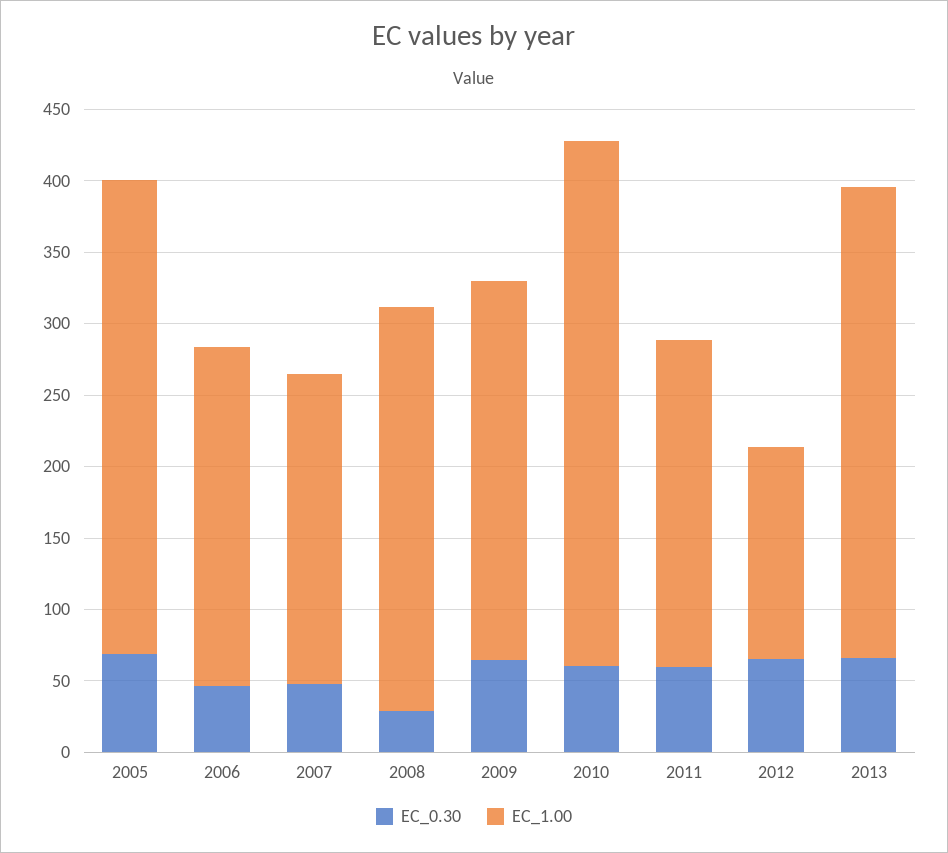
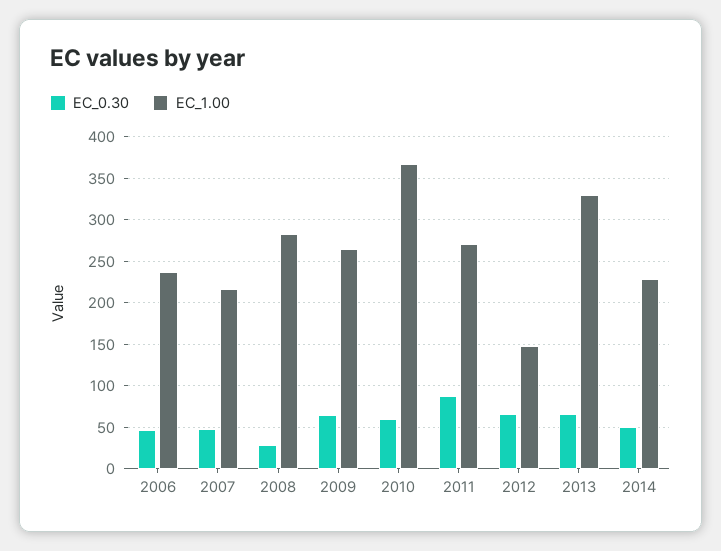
EC_0.30, 2005: 70 -> none
EC_1.00, 2005: 330 -> none
EC_0.30, 2011: 60 -> 90
EC_1.00, 2011: 230 -> 270
EC_0.30, 2014: none -> 50
EC_1.00, 2014: none -> 230

